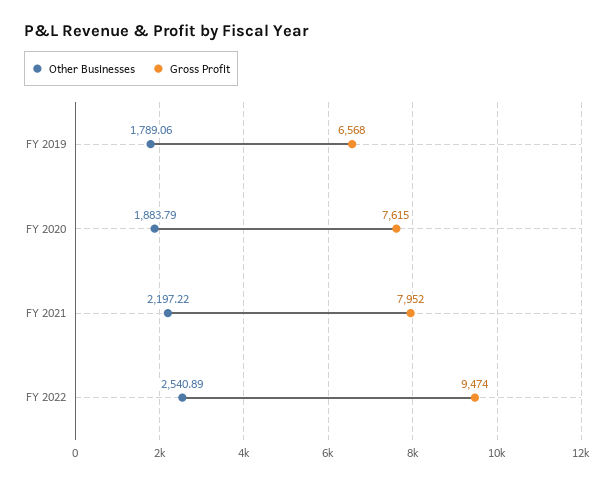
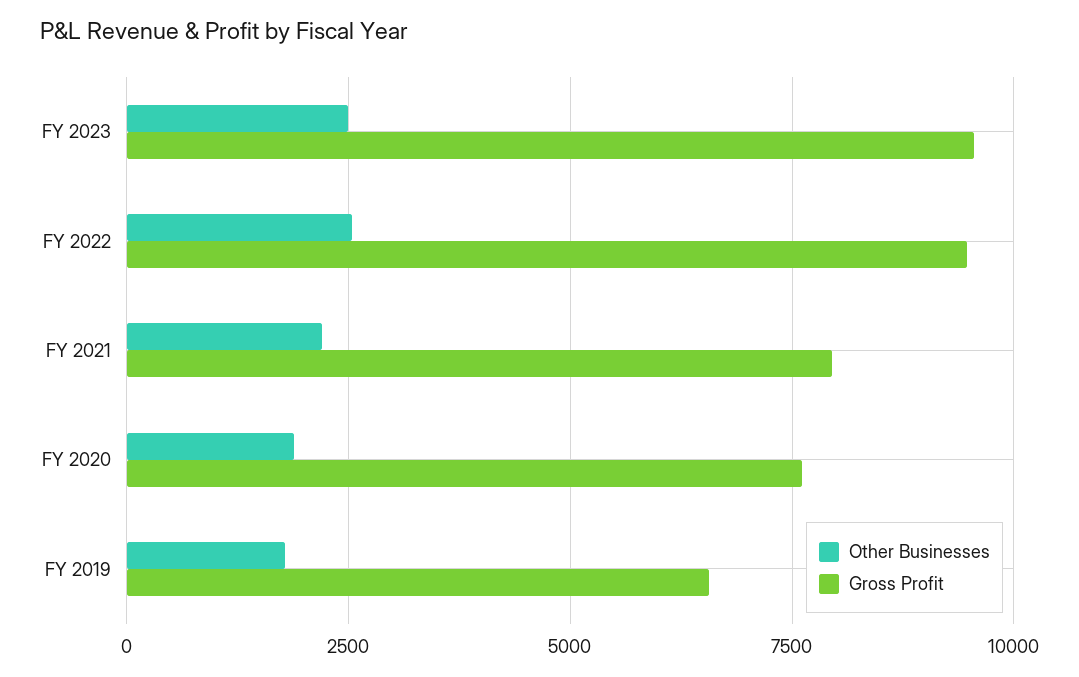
Other Businesses, FY 2023: none -> 2500
Gross Profit, FY 2023: none -> 9500

